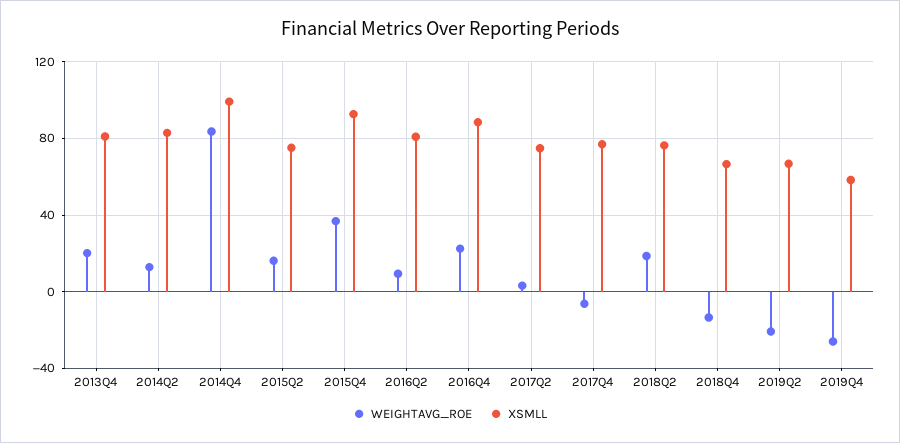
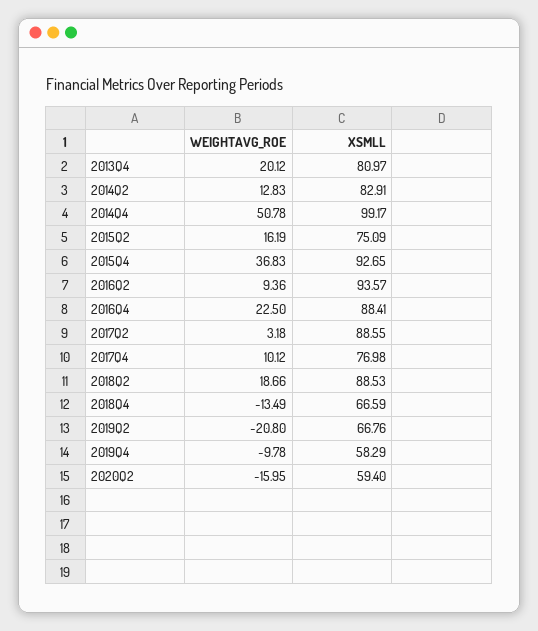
WEIGHTAVG_ROE, 2014Q4: 85 -> 50.78
XSMLL, 2016Q2: 80 -> 93.57
XSMLL, 2017Q2: 75 -> 88.55
WEIGHTAVG_ROE, 2017Q4: -5 -> 10.12
XSMLL, 2018Q2: 75 -> 88.53
WEIGHTAVG_ROE, 2019Q4: -25 -> -9.78
WEIGHTAVG_ROE, 2020Q2: none -> -15.95
XSMLL, 2020Q2: none -> 59.4

